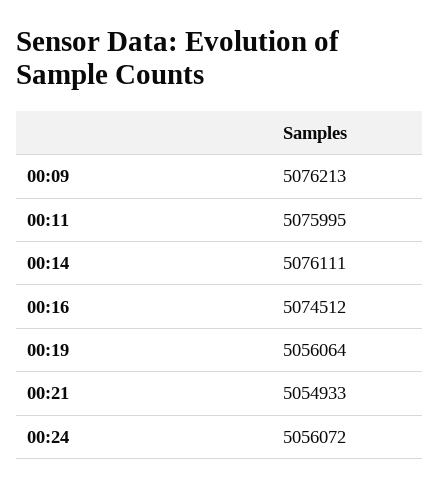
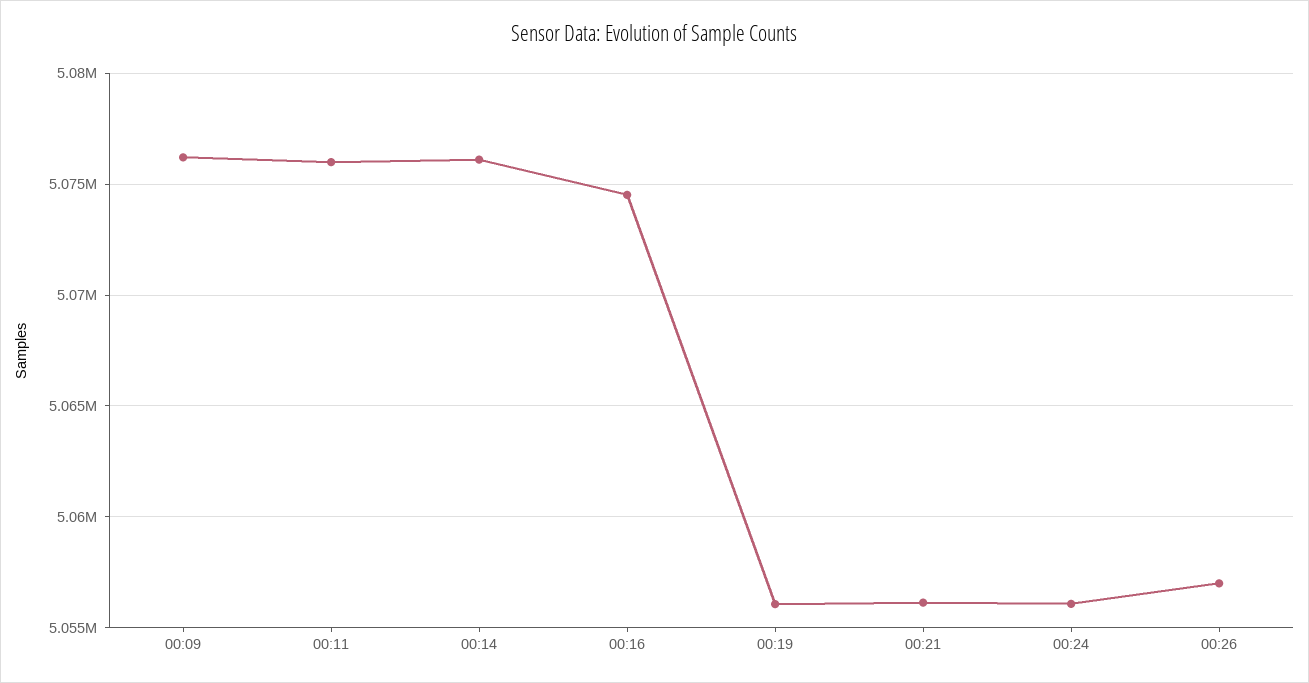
00:21: 5054933 -> 5056000
00:26: none -> 5057000

